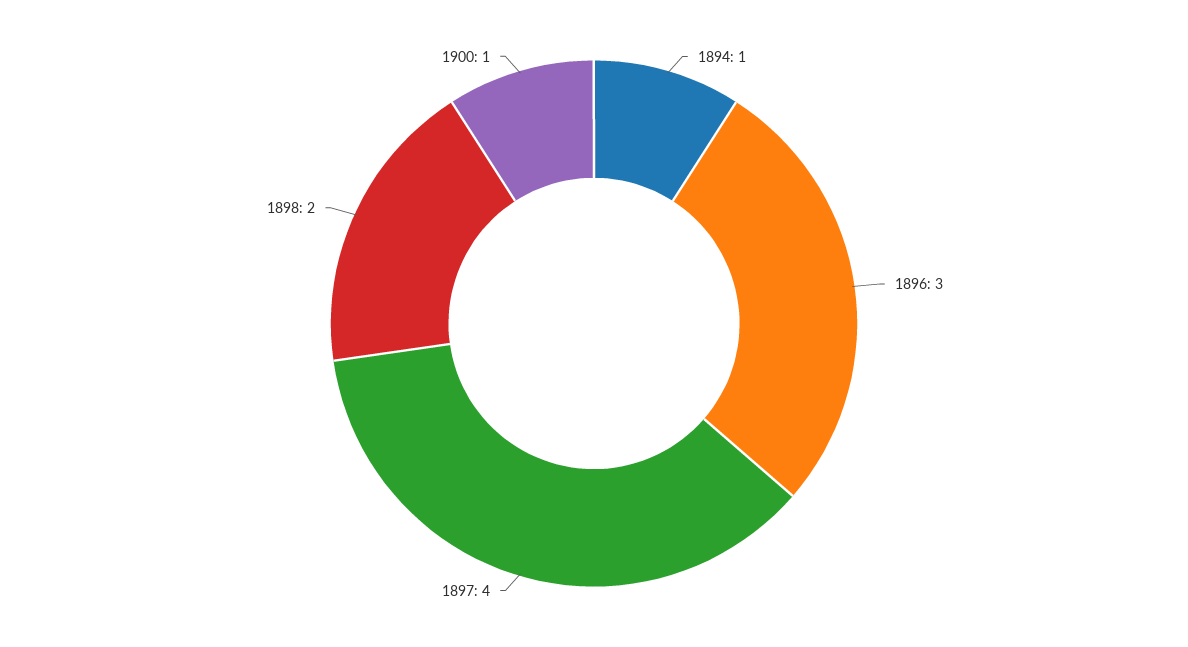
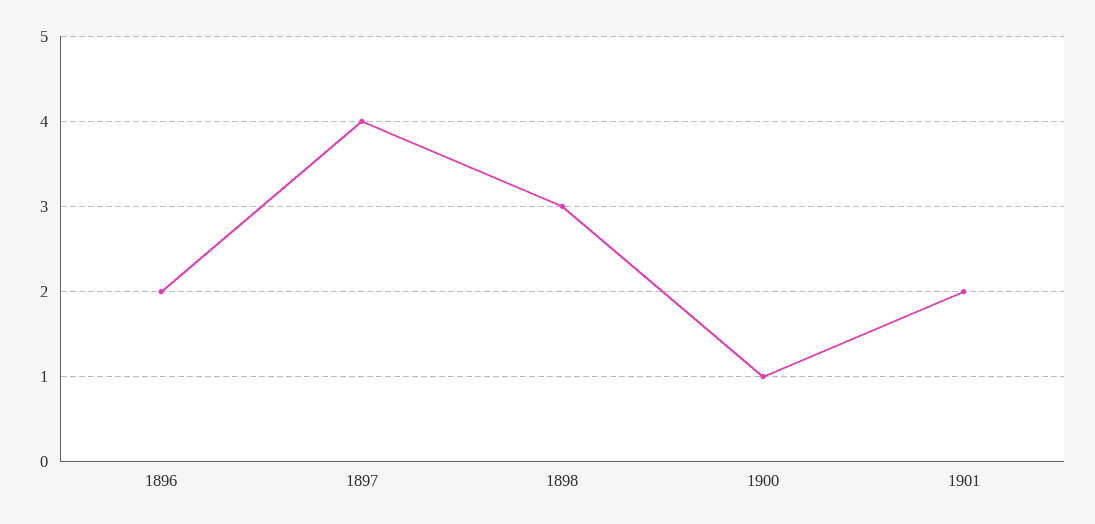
1894: 1 -> none
1896: 3 -> 2
1898: 2 -> 3
1901: none -> 2

